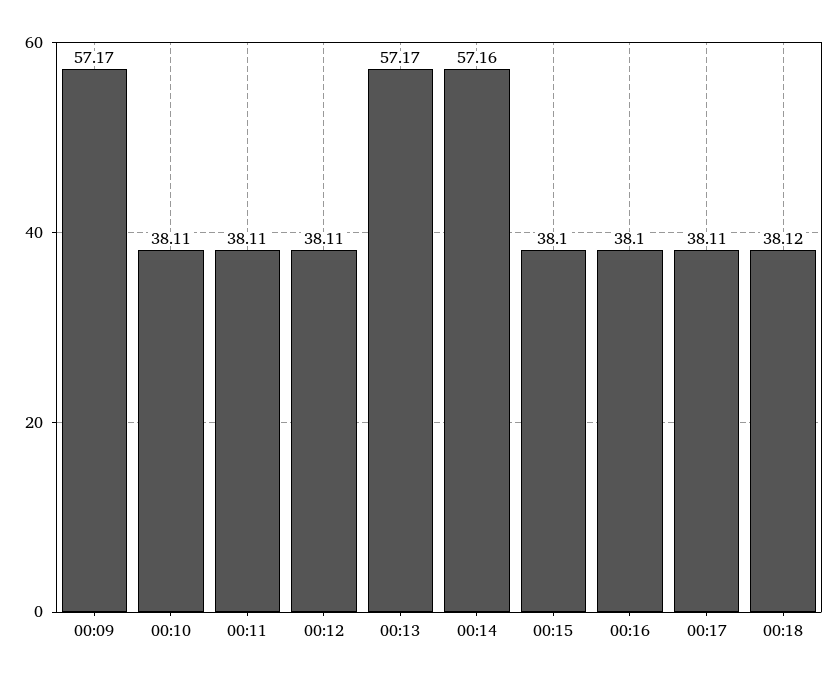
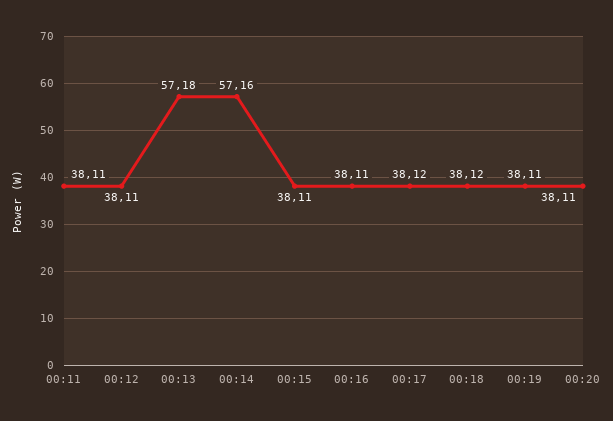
00:09: 57.17 -> none
00:10: 38.11 -> none
00:13: 57.17 -> 57.18
00:15: 38.1 -> 38.11
00:16: 38.1 -> 38.11
00:17: 38.11 -> 38.12
00:19: none -> 38.11
00:20: none -> 38.11

